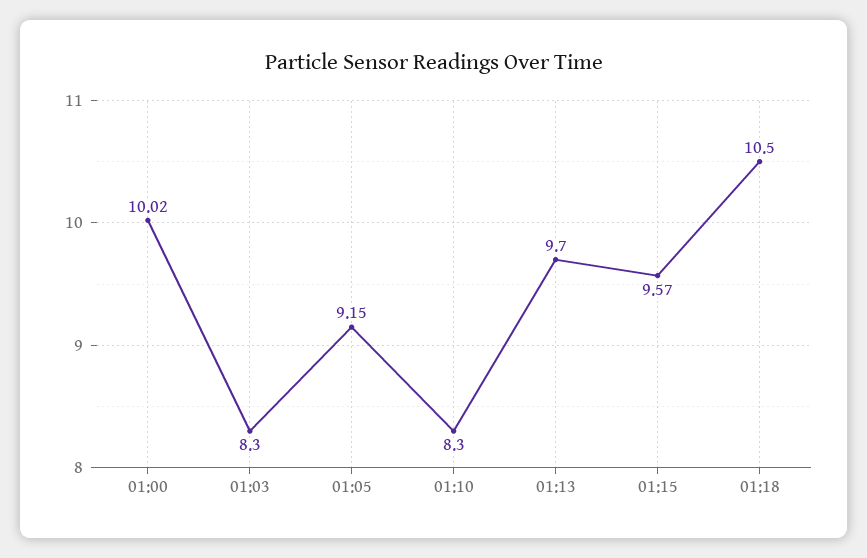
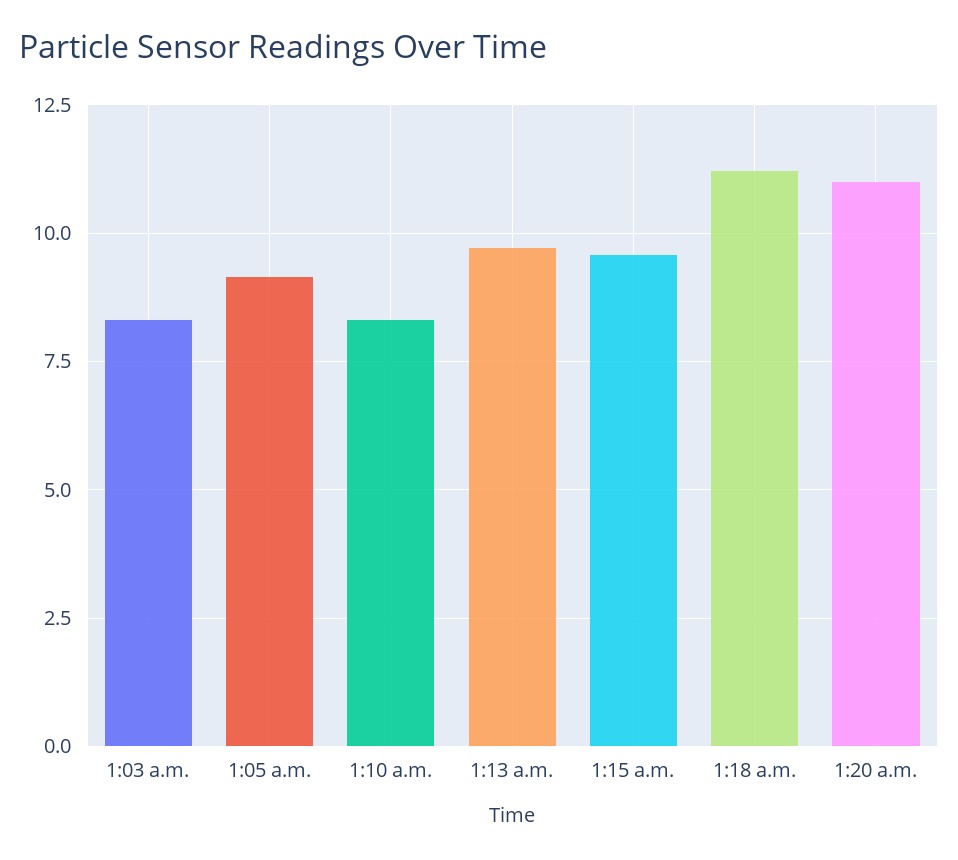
01:00: 10.02 -> none
01:18: 10.5 -> 11.25
1:20 a.m.: none -> 11

